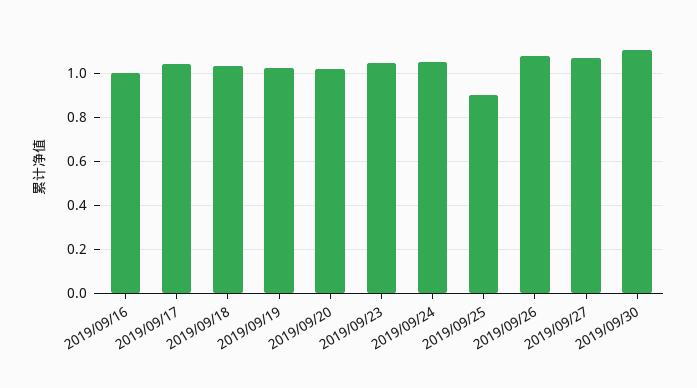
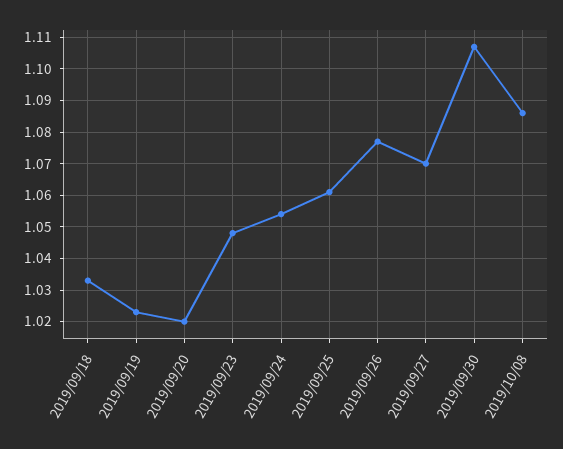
2019/09/16: 1 -> none
2019/09/17: 1.05 -> none
2019/09/25: 0.9 -> 1.06
2019/10/08: none -> 1.085

